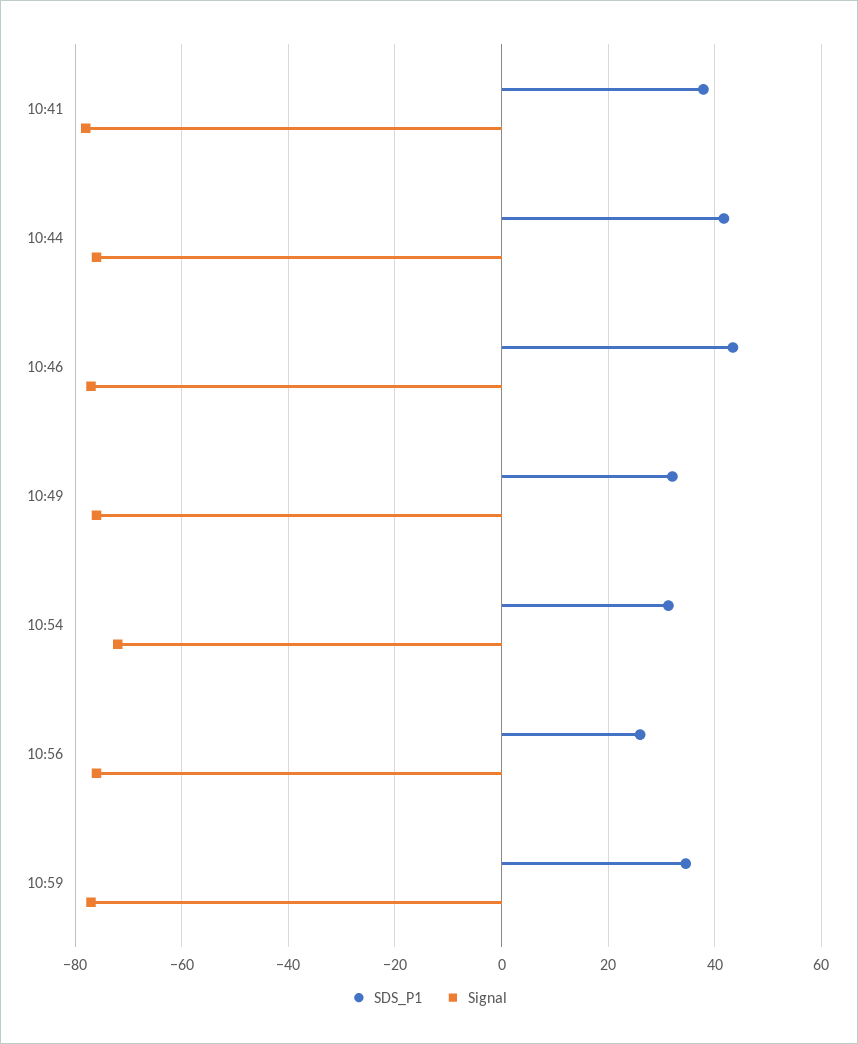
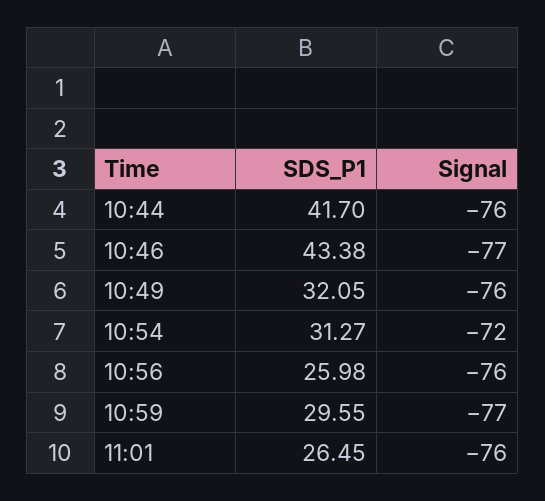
SDS_P1, 10:41: 38 -> none
Signal, 10:41: -78 -> none
SDS_P1, 10:59: 34 -> 29.55
SDS_P1, 11:01: none -> 26.45
Signal, 11:01: none -> -76

